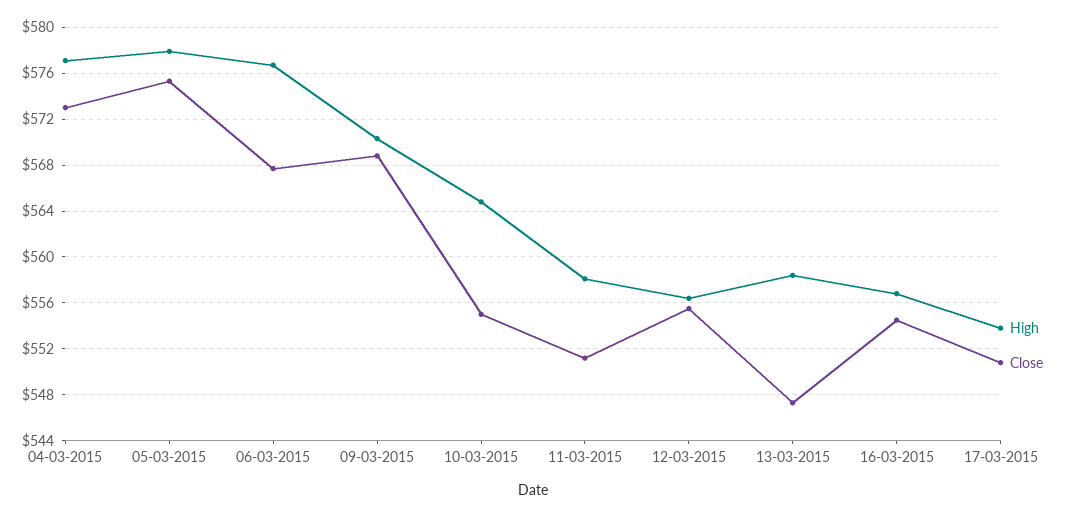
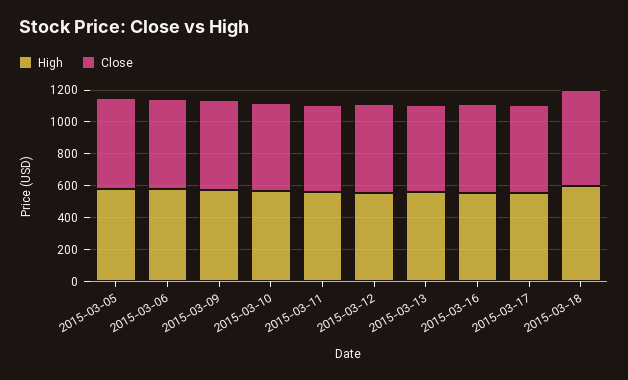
High, 04-03-2015: 577 -> none
Close, 04-03-2015: 573 -> none
High, 2015-03-18: none -> 600
Close, 2015-03-18: none -> 600

